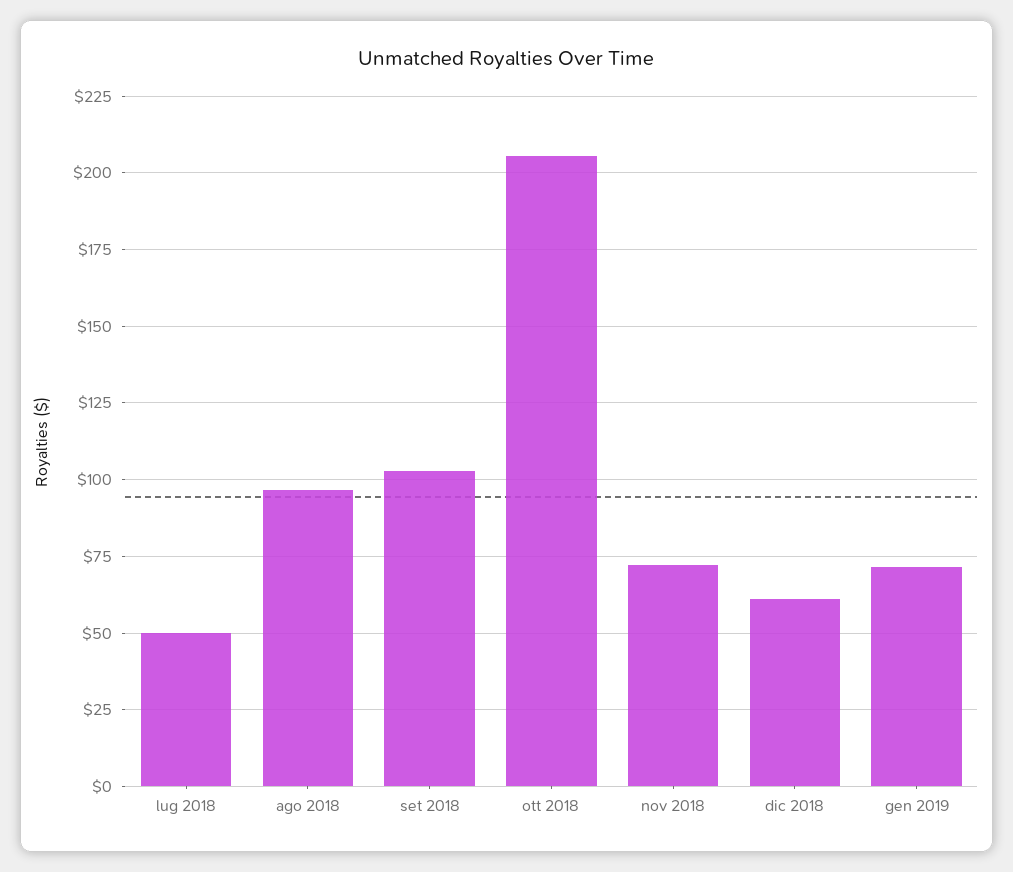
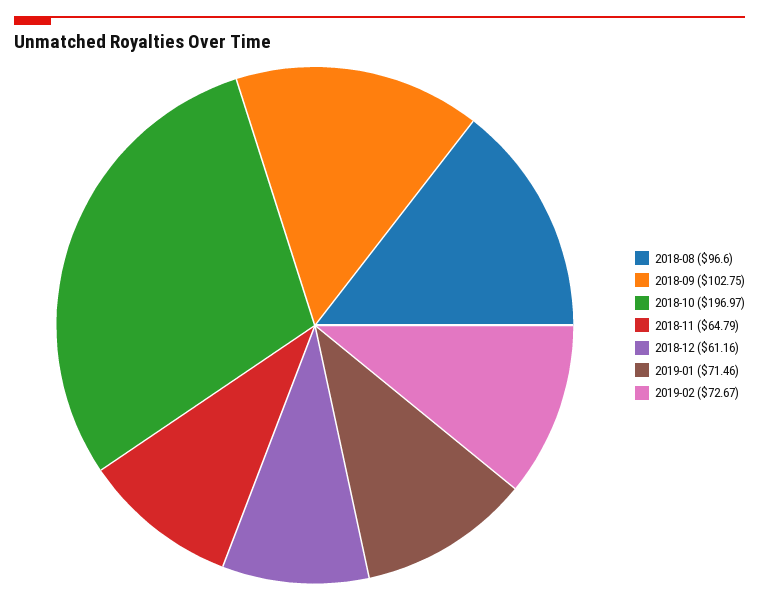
lug 2018: 50 -> none
ott 2018: 205 -> 196.97
nov 2018: 72.5 -> 64.79
2019-02: none -> 72.67

